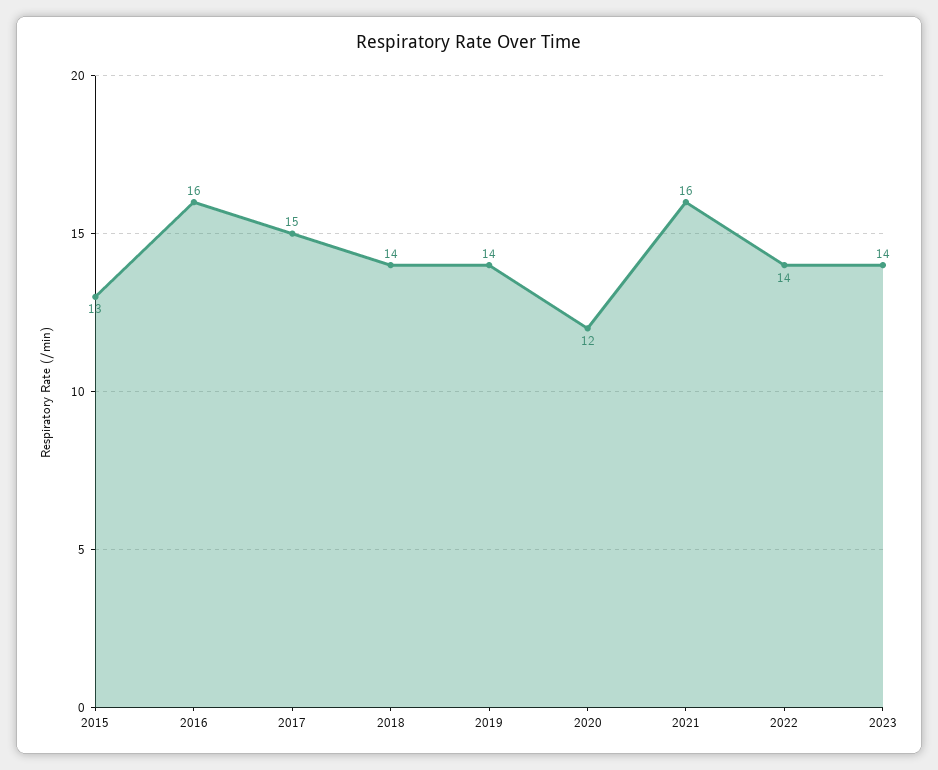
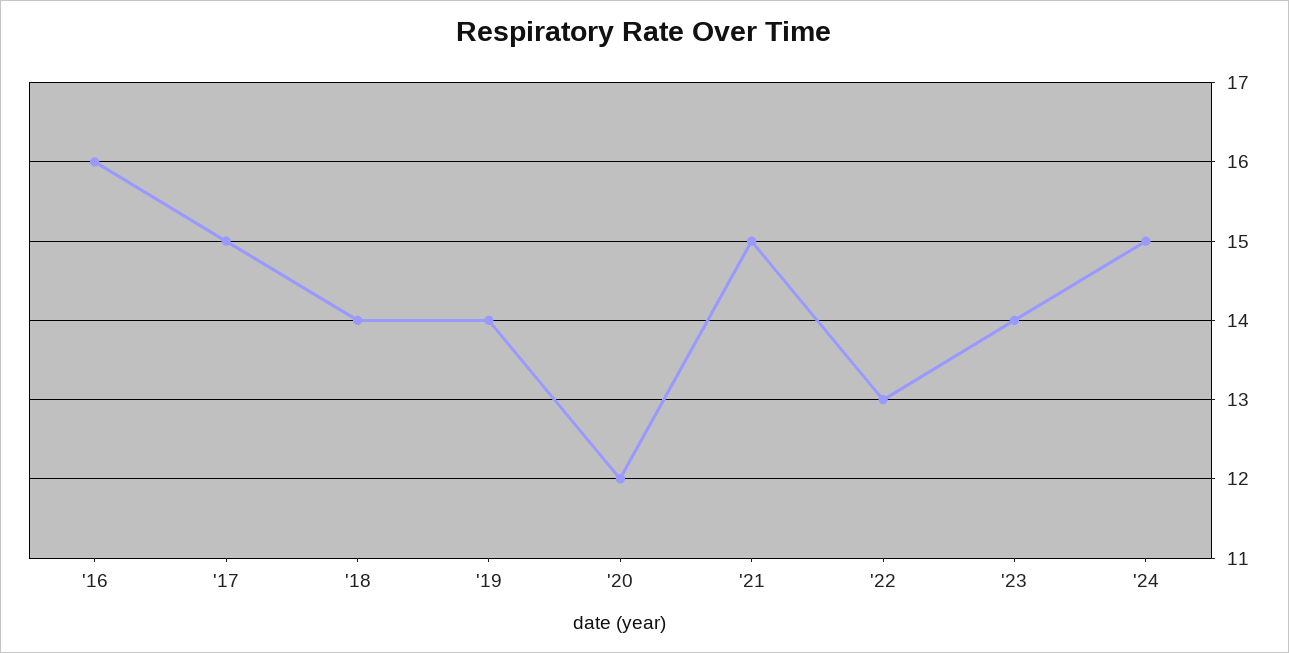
2015: 13 -> none
2021: 16 -> 15
2022: 14 -> 13
'24: none -> 15

